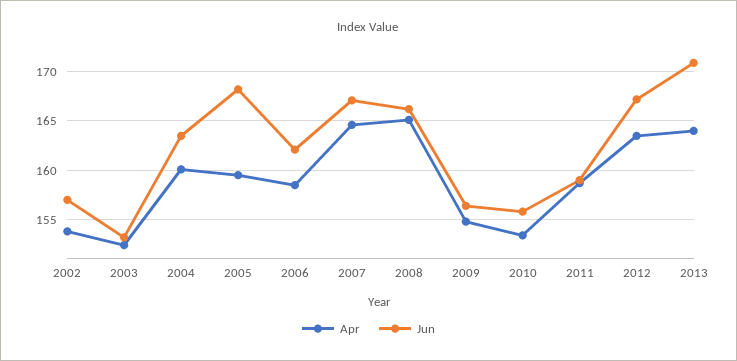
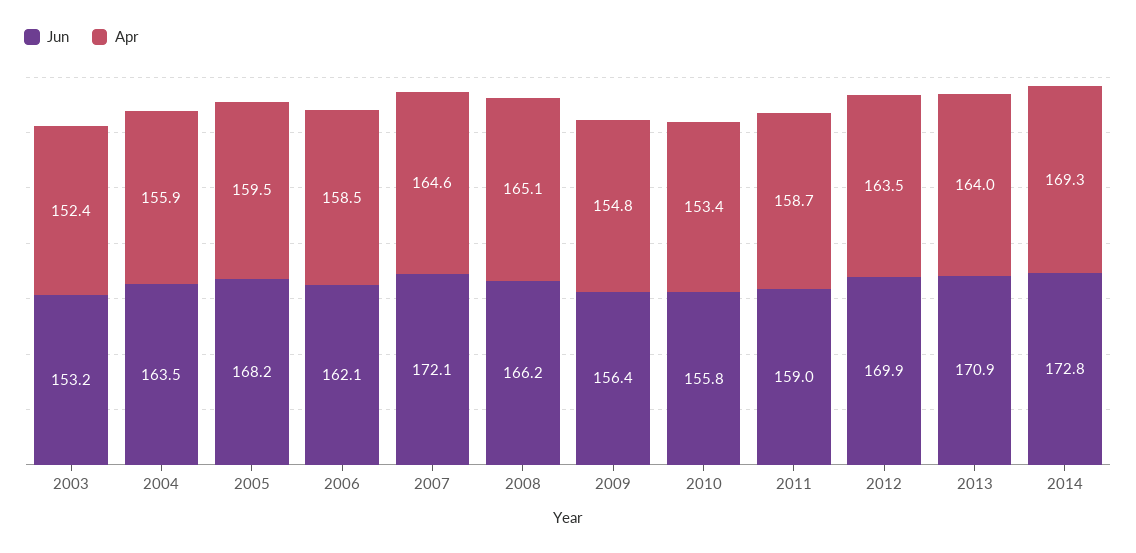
Apr, 2002: 154 -> none
Jun, 2002: 157 -> none
Apr, 2004: 160 -> 155.9
Jun, 2007: 167 -> 172.1
Jun, 2012: 167 -> 169.9
Jun, 2014: none -> 172.8
Apr, 2014: none -> 169.3

